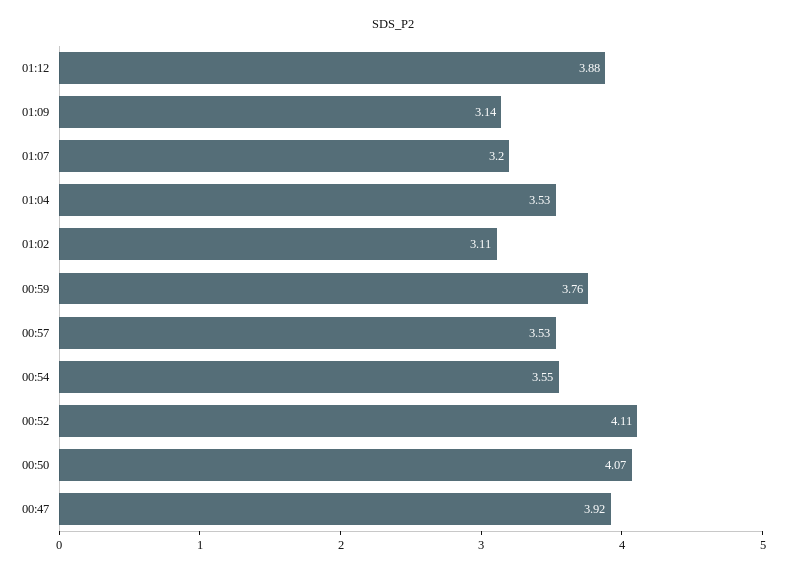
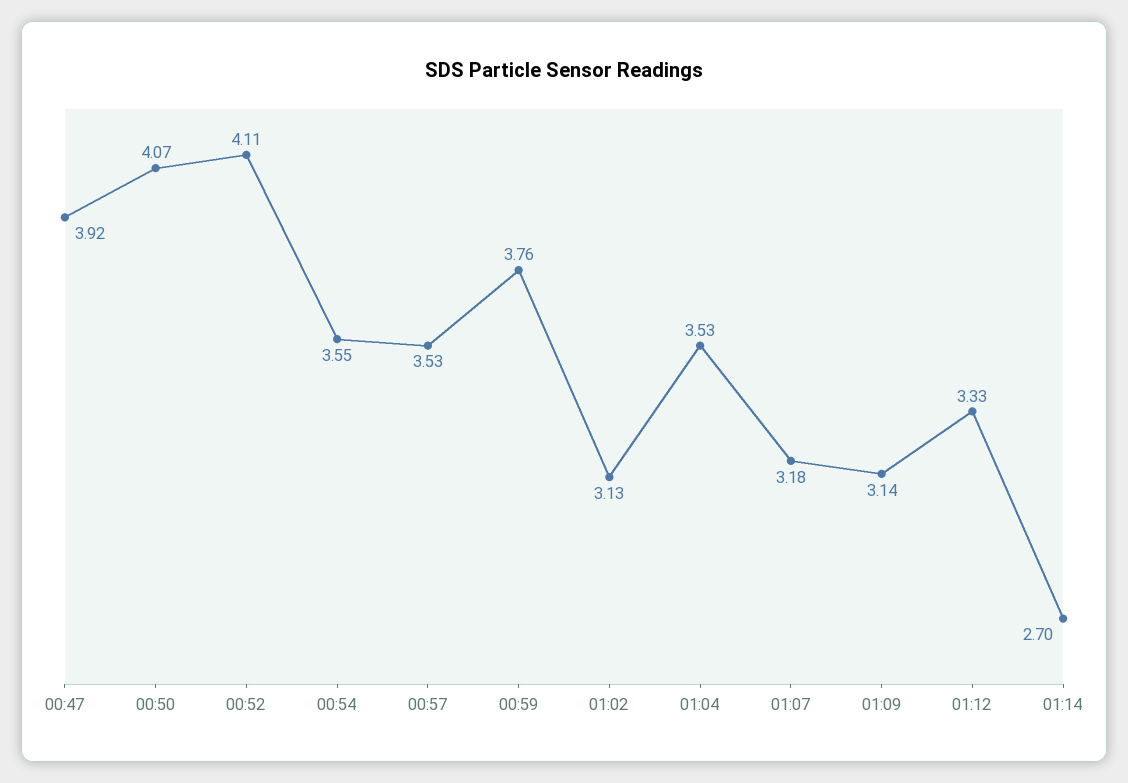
01:12: 3.88 -> 3.33
01:07: 3.2 -> 3.18
01:02: 3.11 -> 3.13
01:14: none -> 2.7

